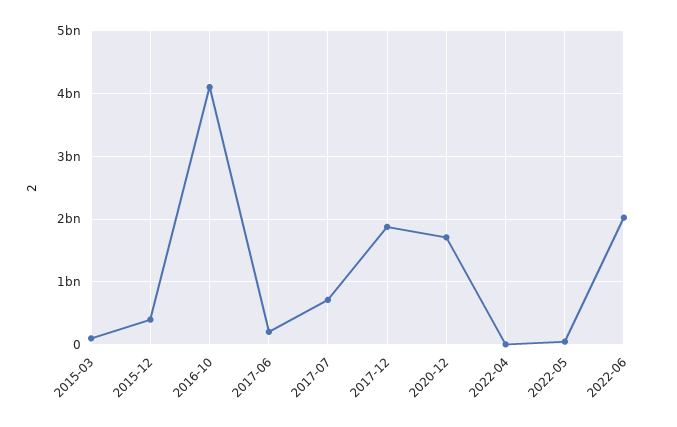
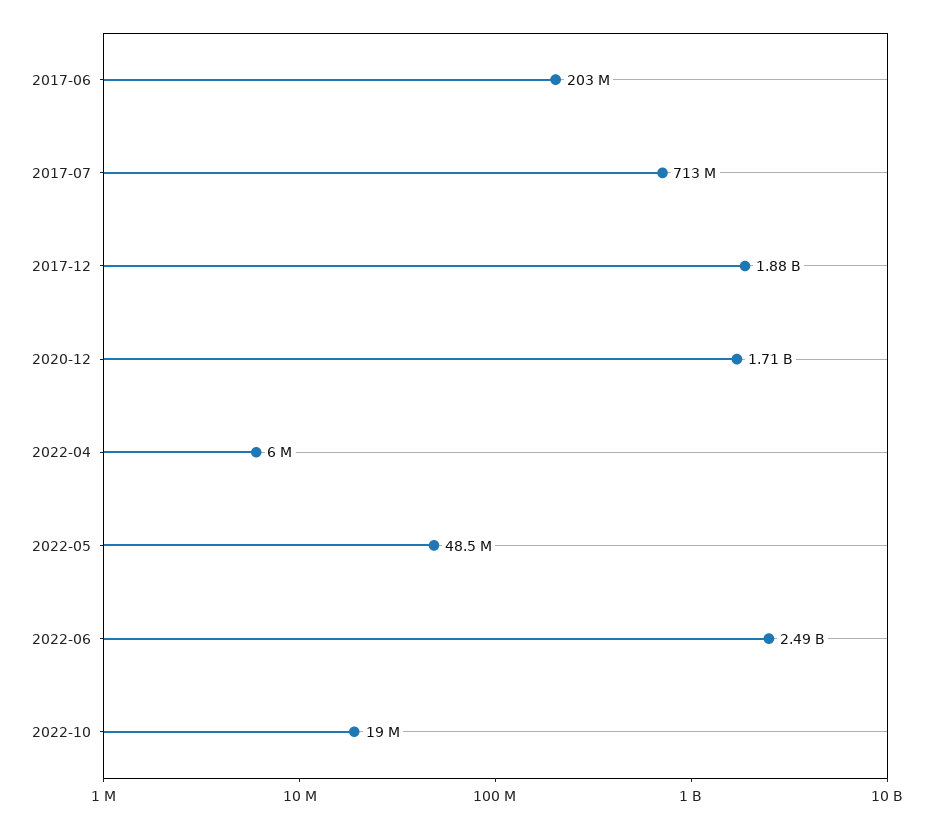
2015-03: 100000000 -> none
2015-12: 400000000 -> none
2016-10: 4100000000 -> none
2022-06: 2000000000 -> 2490000000
2022-10: none -> 19000000

